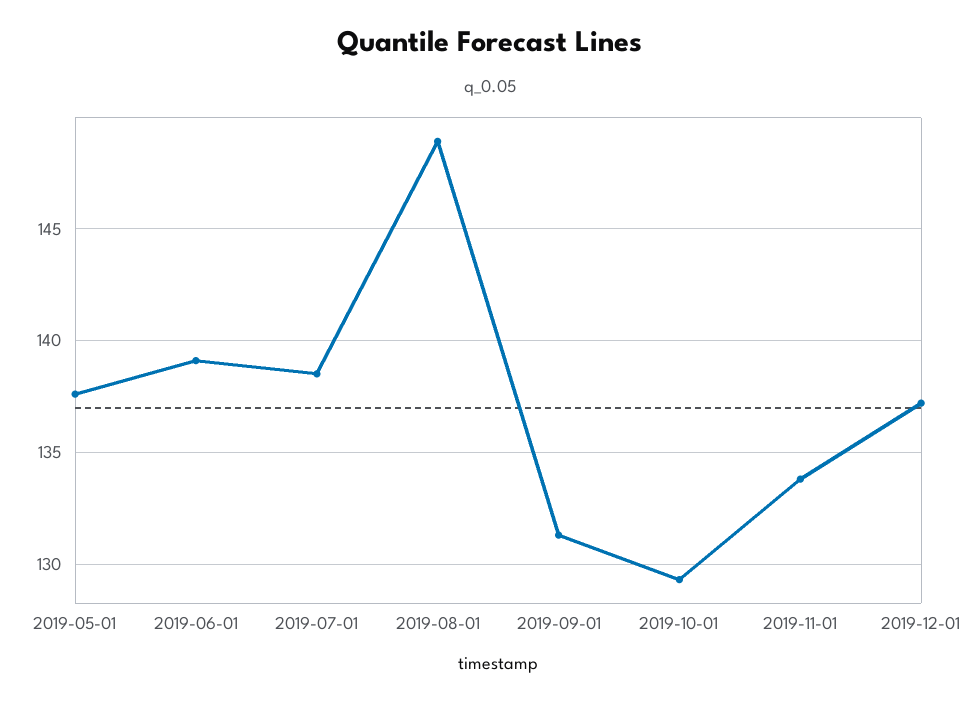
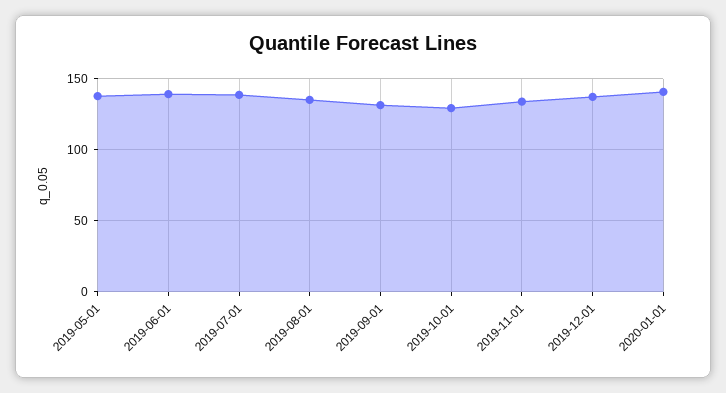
2019-08-01: 149 -> 135
2020-01-01: none -> 140

